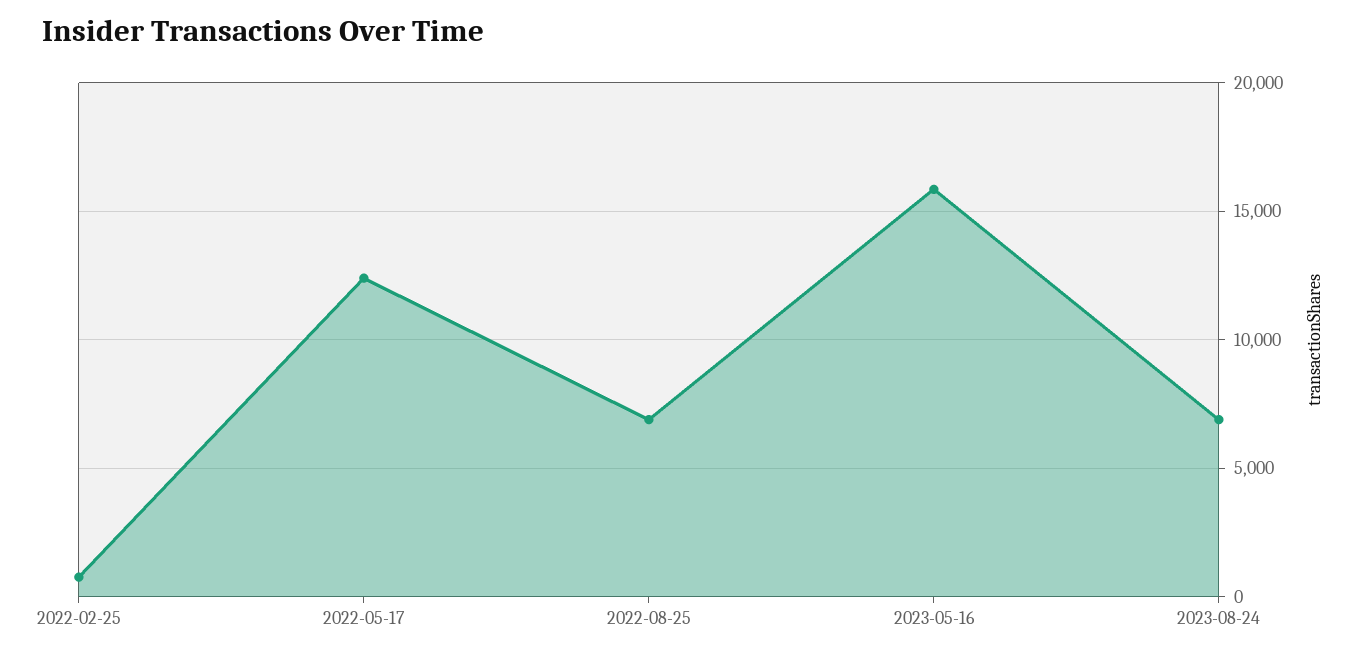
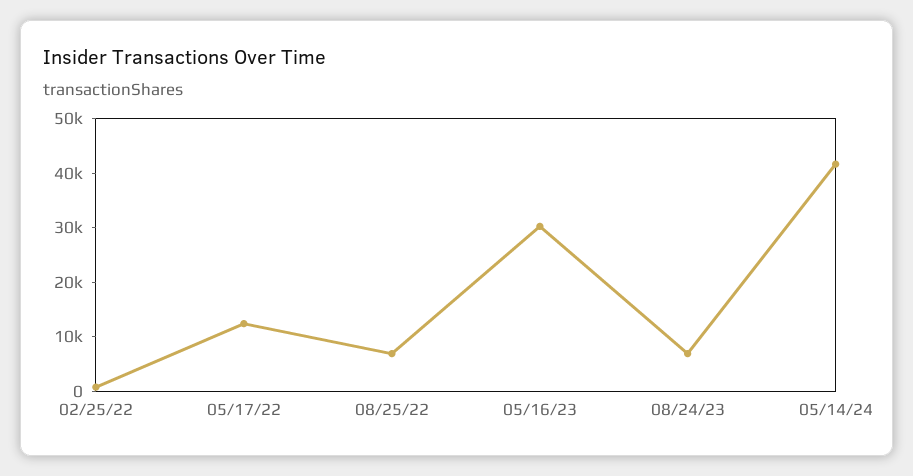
2023-05-16: 16000 -> 30000
05/14/24: none -> 42000

